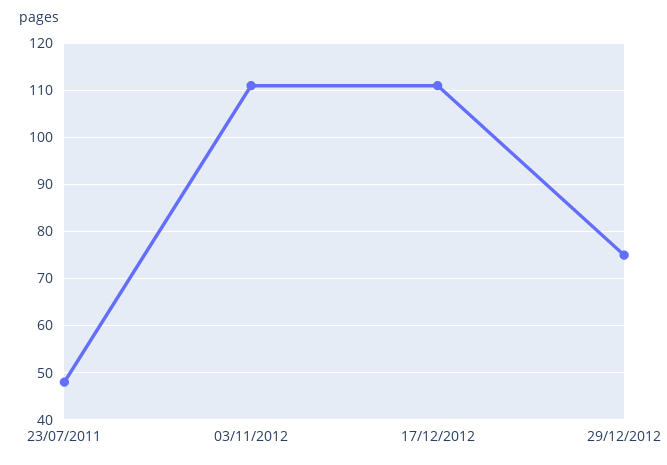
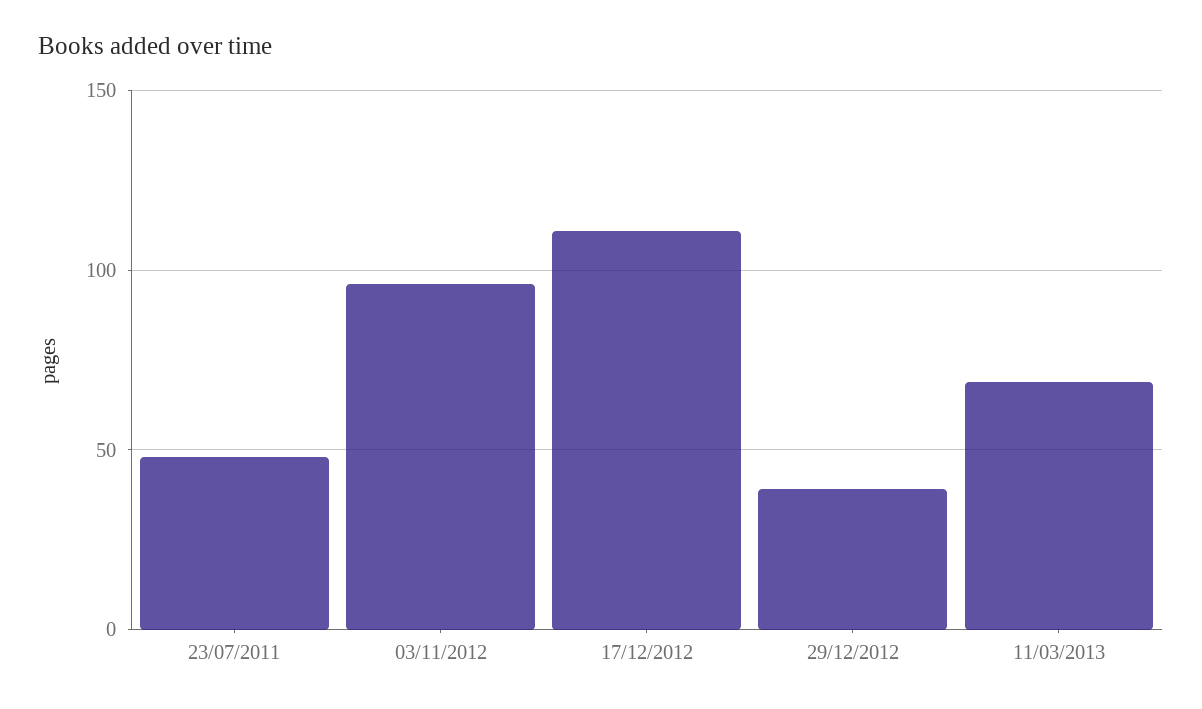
03/11/2012: 110 -> 95
29/12/2012: 75 -> 40
11/03/2013: none -> 70

